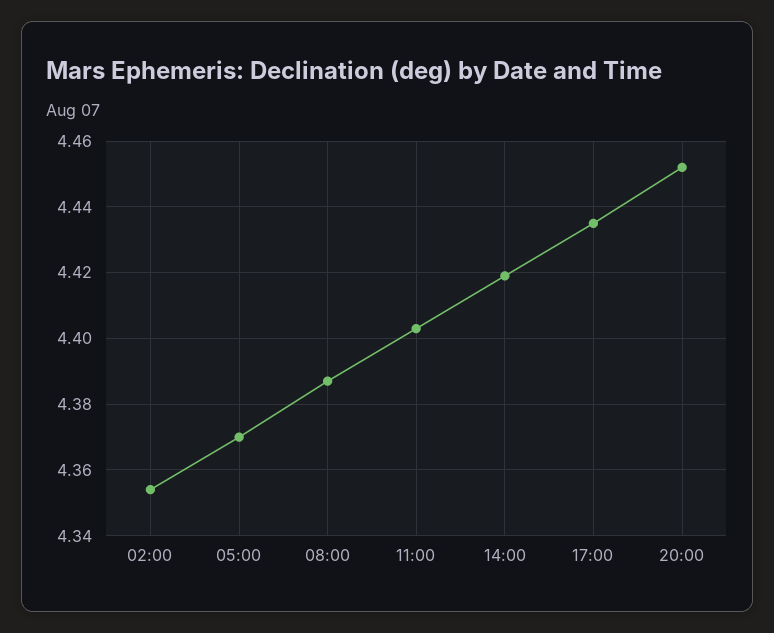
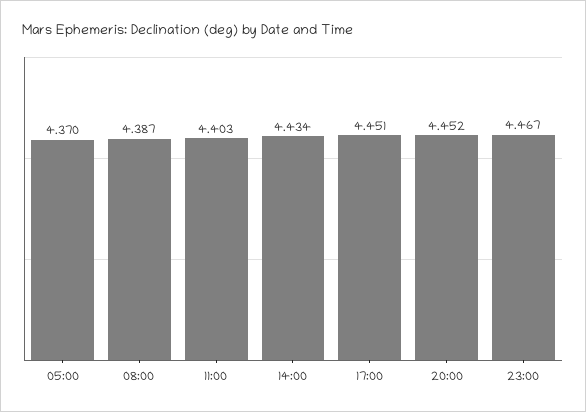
02:00: 4.355 -> none
14:00: 4.42 -> 4.434
17:00: 4.435 -> 4.451
23:00: none -> 4.467

